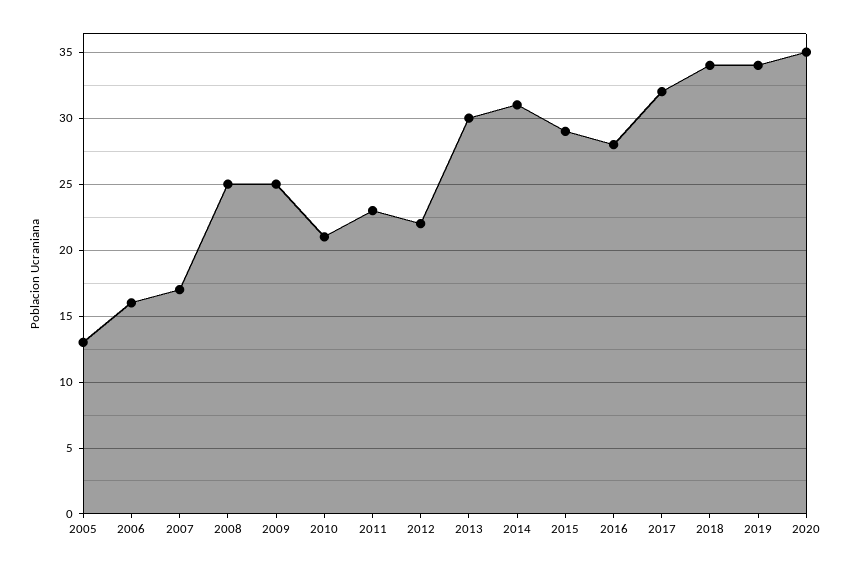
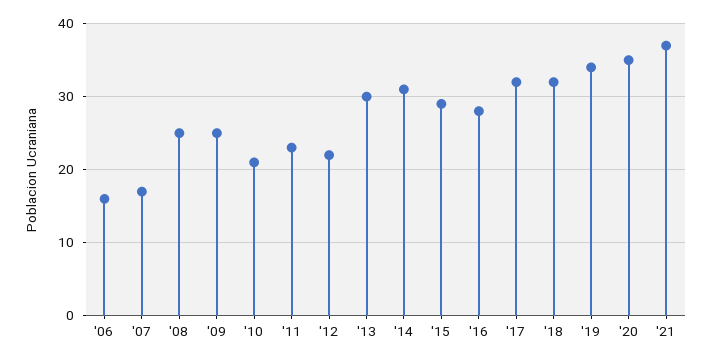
2005: 13 -> none
2018: 34 -> 32
'21: none -> 37

